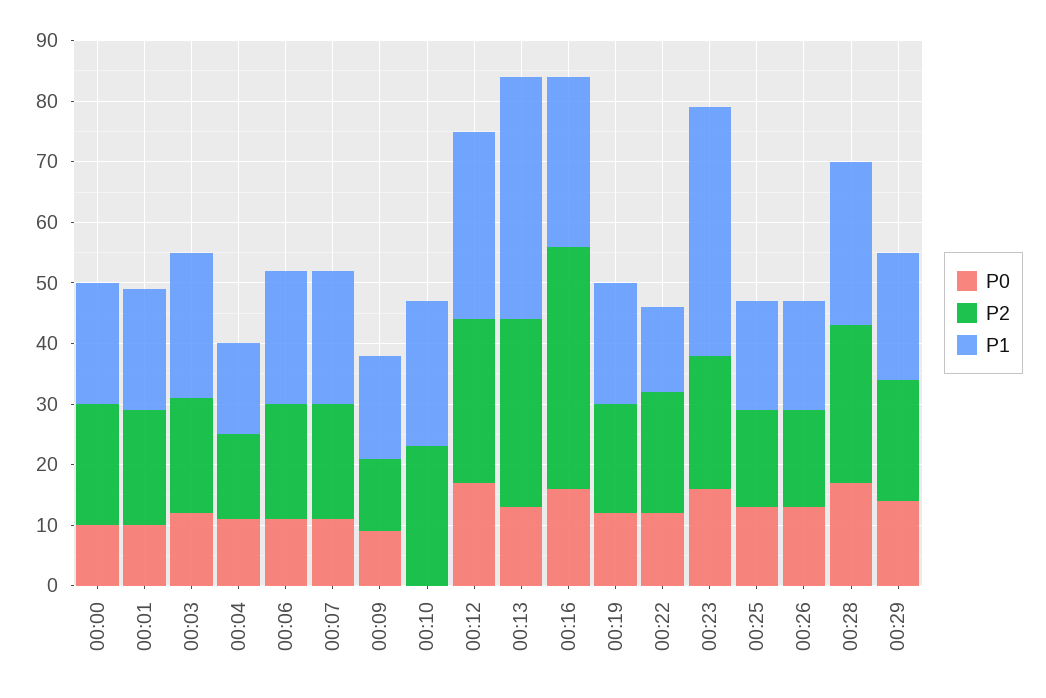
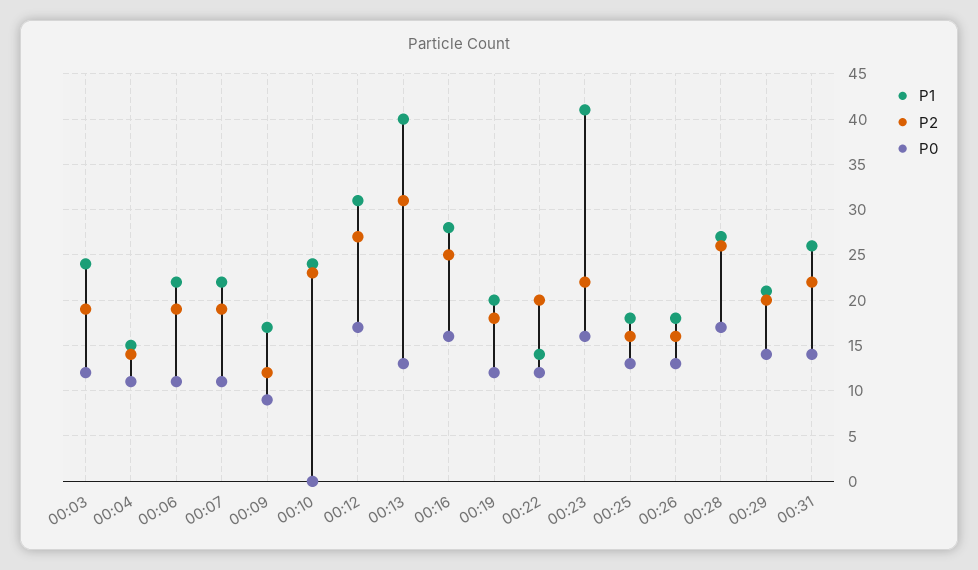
P0, 00:00: 10 -> none
P2, 00:00: 20 -> none
P1, 00:00: 20 -> none
P0, 00:01: 10 -> none
P2, 00:01: 20 -> none
P1, 00:01: 20 -> none
P2, 00:16: 40 -> 25
P1, 00:31: none -> 26
P2, 00:31: none -> 22
P0, 00:31: none -> 14

